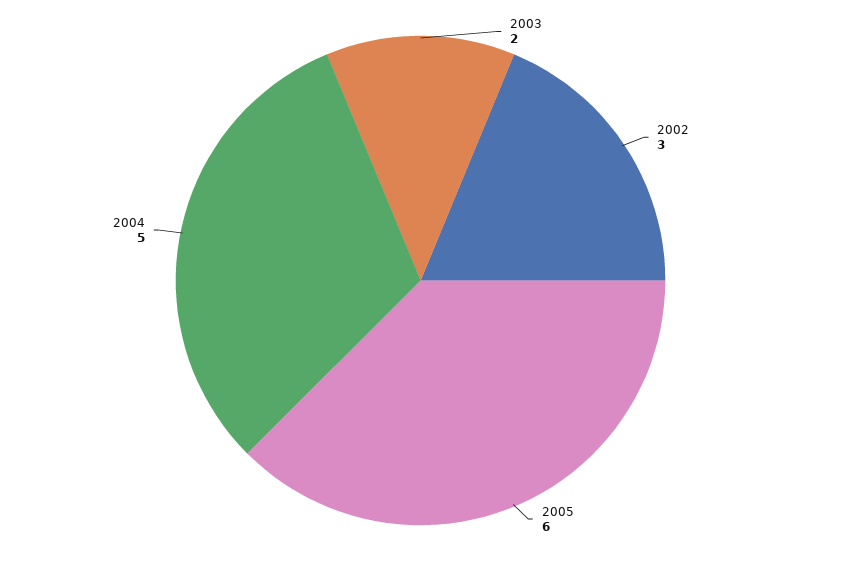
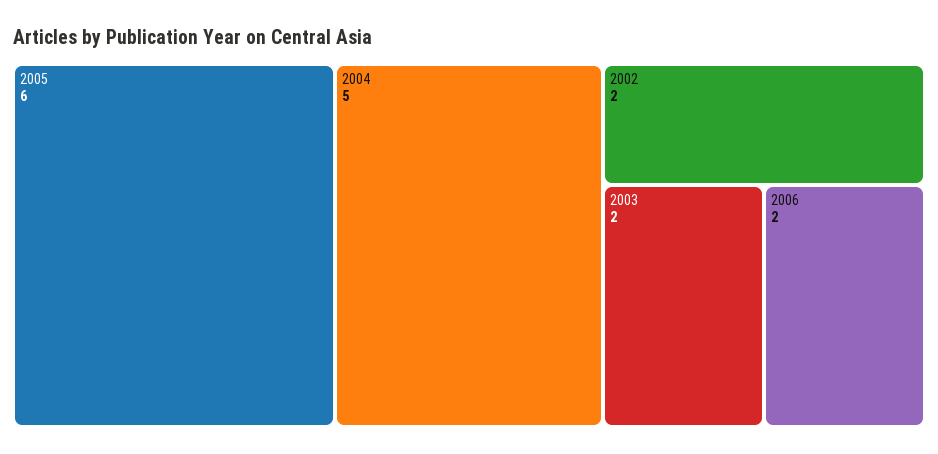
2002: 3 -> 2
2006: none -> 2

